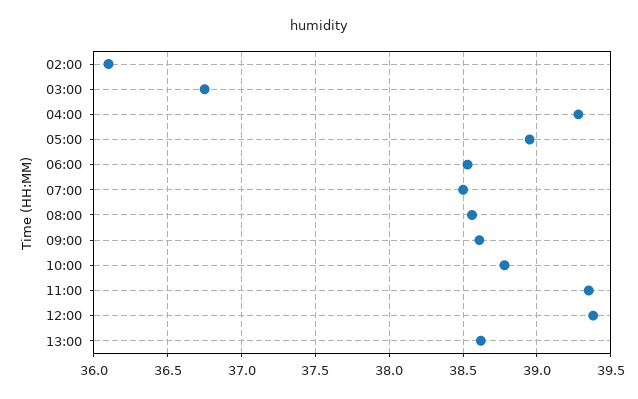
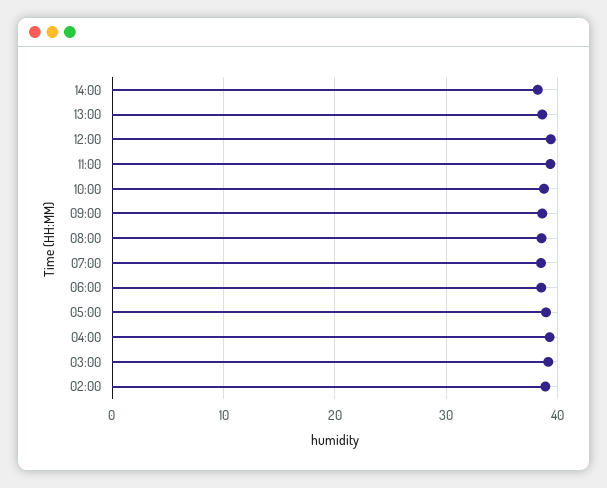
02:00: 36.1 -> 39
03:00: 36.75 -> 39
14:00: none -> 38

